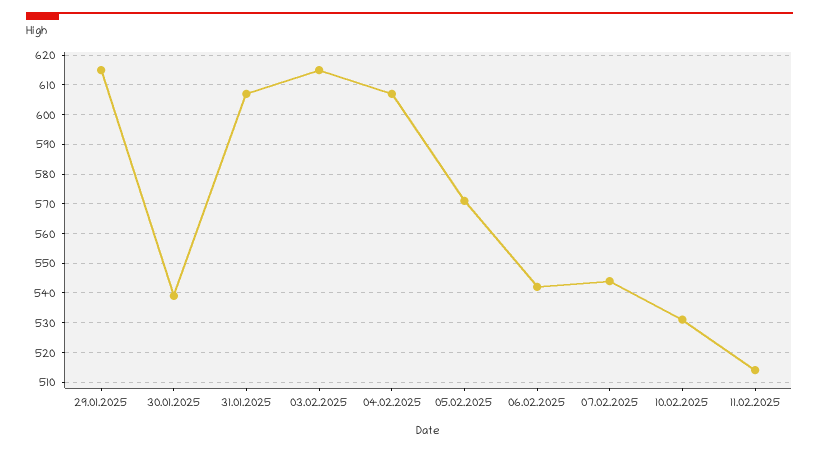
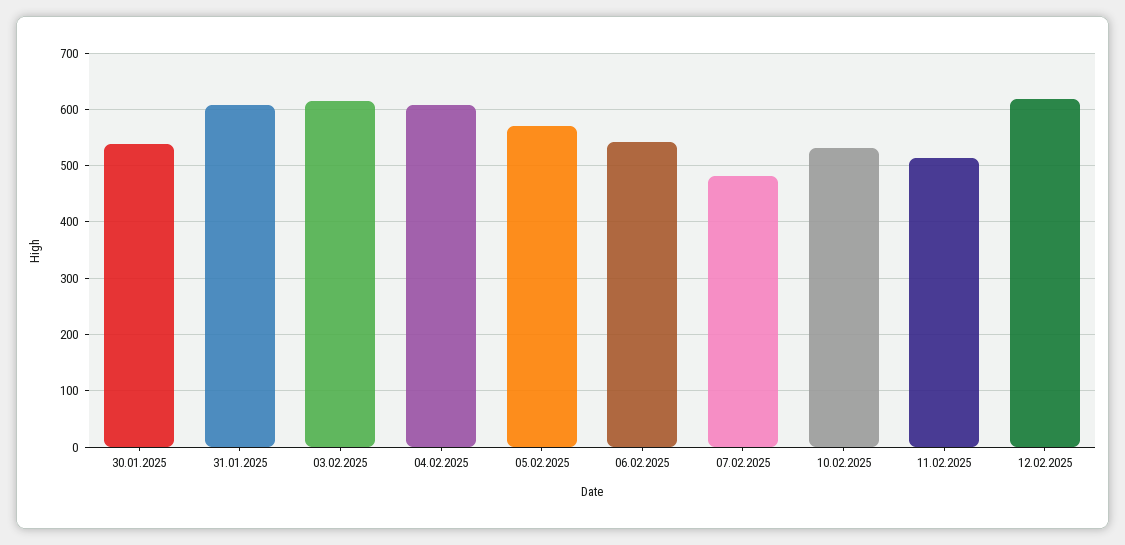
29.01.2025: 615 -> none
07.02.2025: 545 -> 480
12.02.2025: none -> 620

